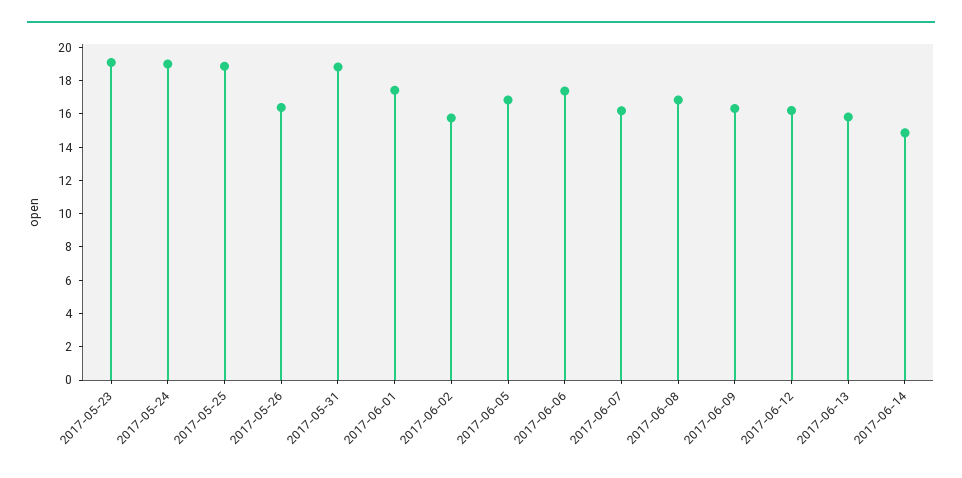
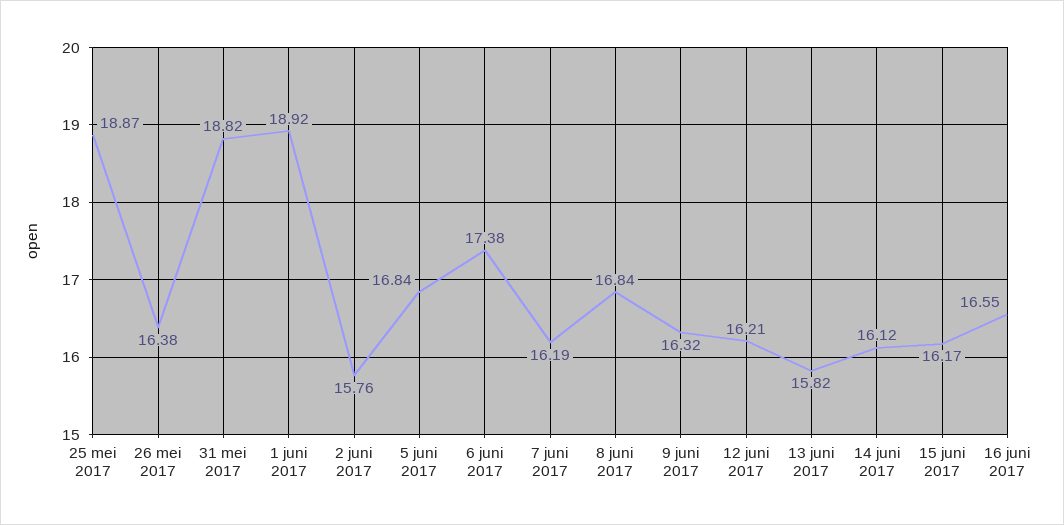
2017-05-23: 19 -> none
2017-05-24: 19 -> none
2017-06-01: 17.5 -> 18.92
2017-06-14: 15 -> 16.12
15 juni 2017: none -> 16.17
16 juni 2017: none -> 16.55

